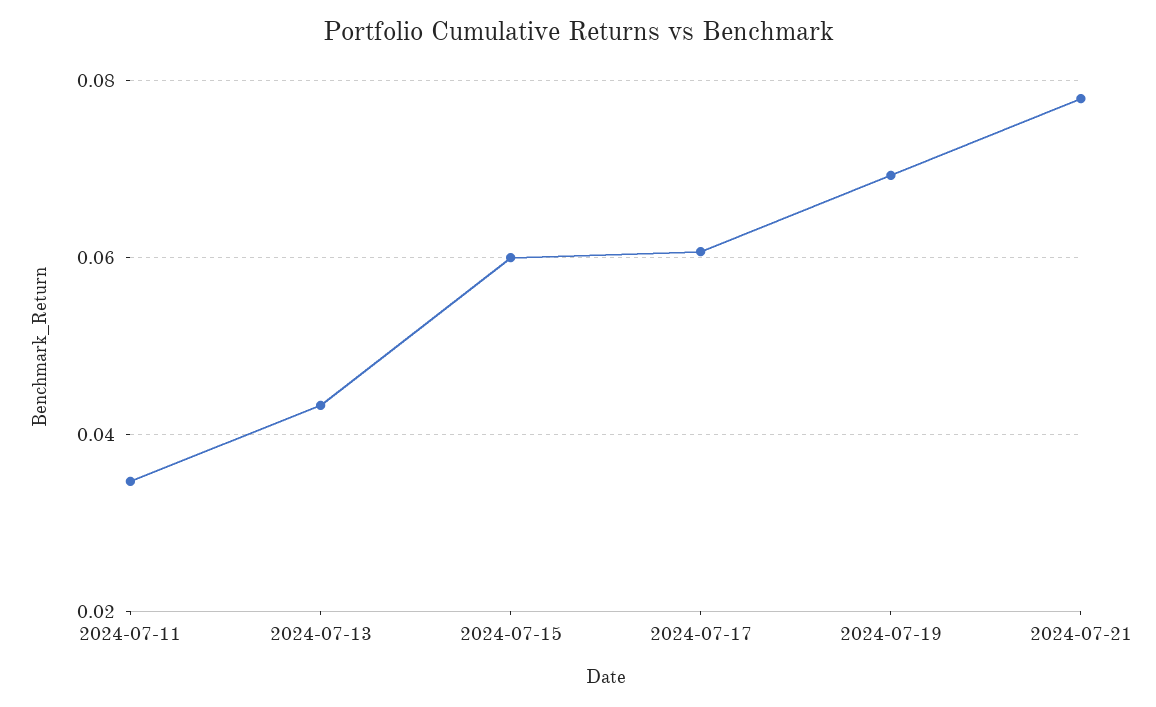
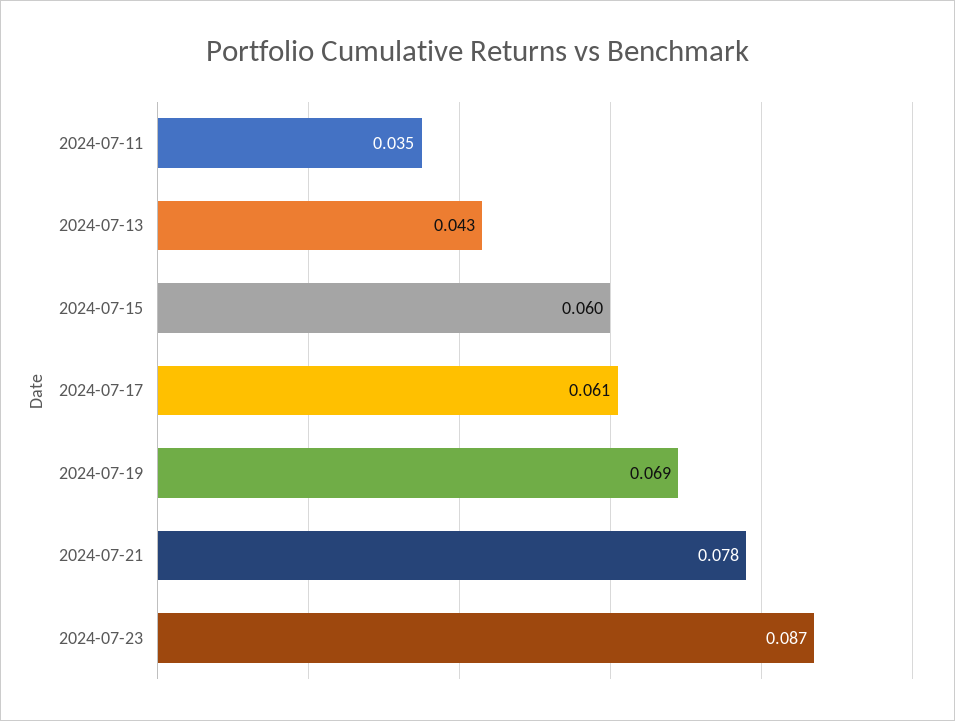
2024-07-23: none -> 0.087

